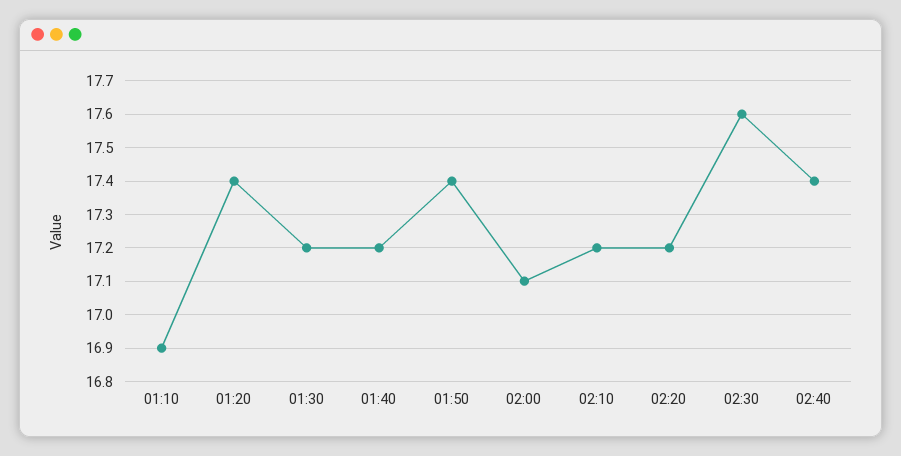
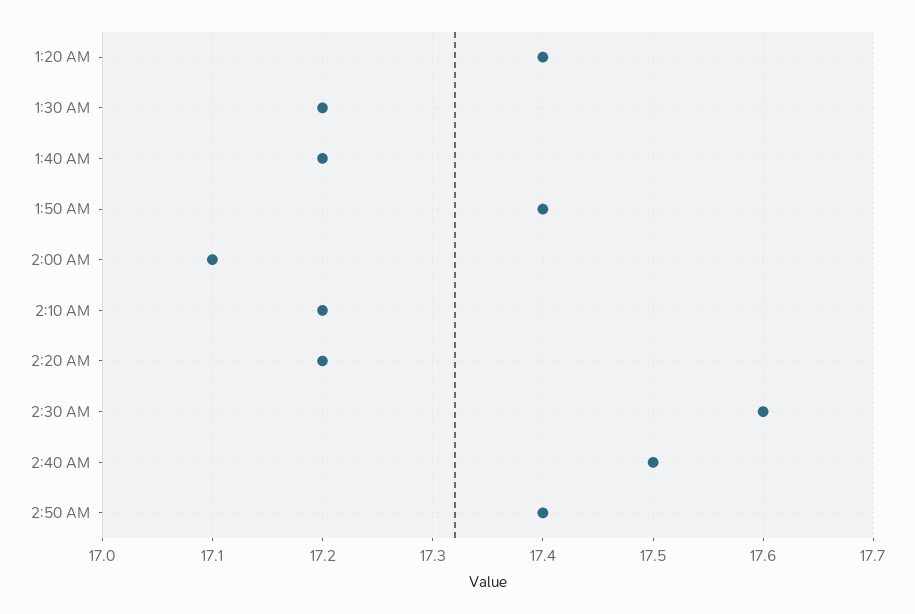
01:10: 16.9 -> none
02:40: 17.4 -> 17.5
2:50 AM: none -> 17.4

